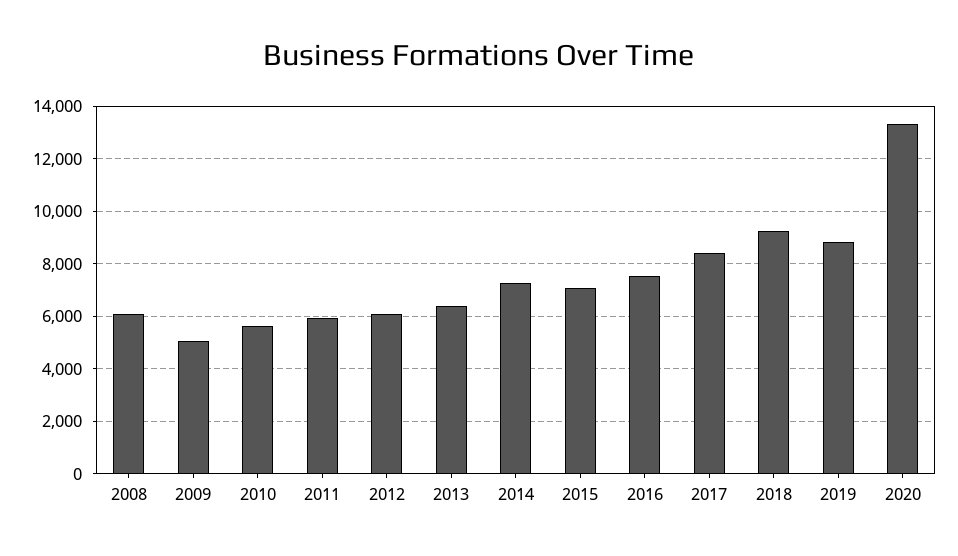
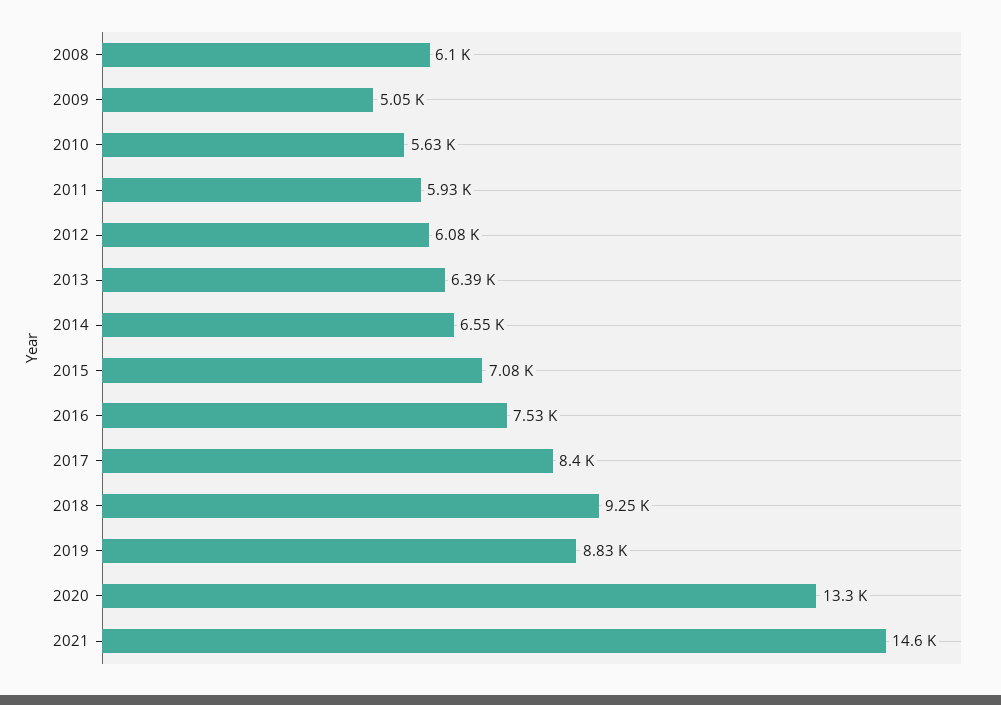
2014: 7250 -> 6550
2021: none -> 14600

